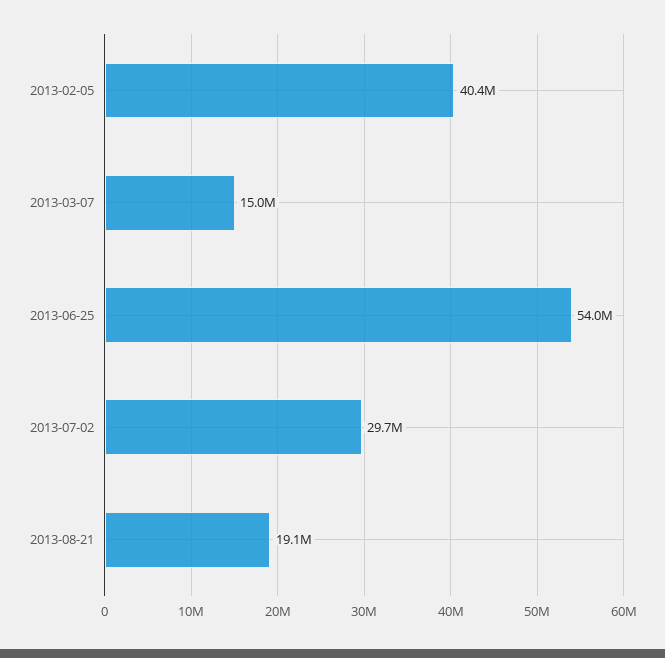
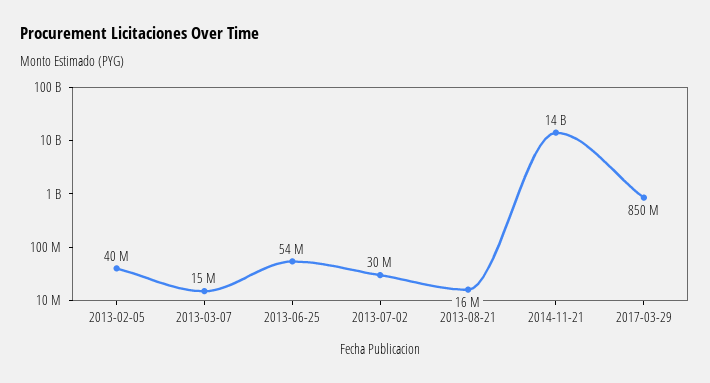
2013-08-21: 19100000 -> 16000000
2014-11-21: none -> 14000000000
2017-03-29: none -> 850000000

